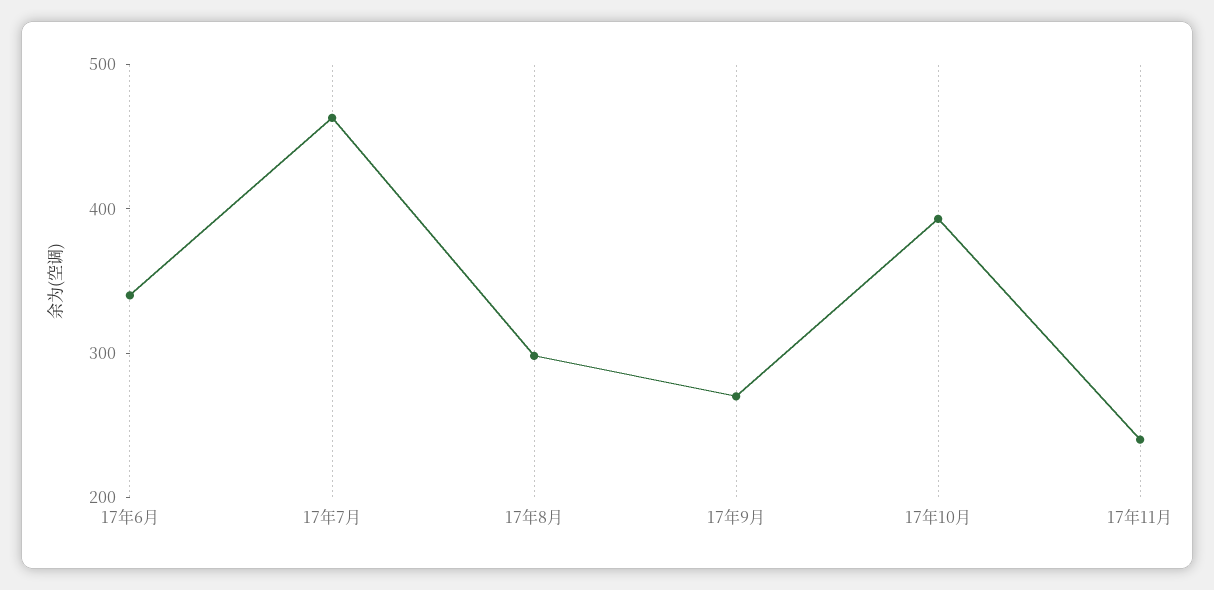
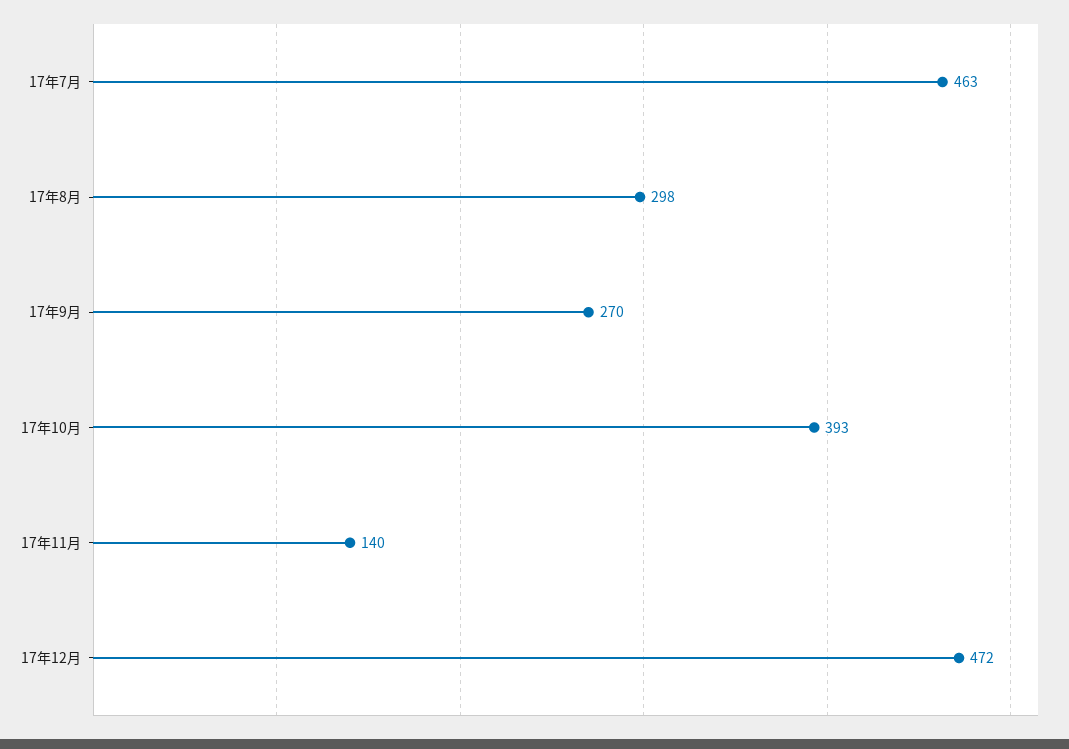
17年6月: 340 -> none
17年11月: 240 -> 140
17年12月: none -> 472

